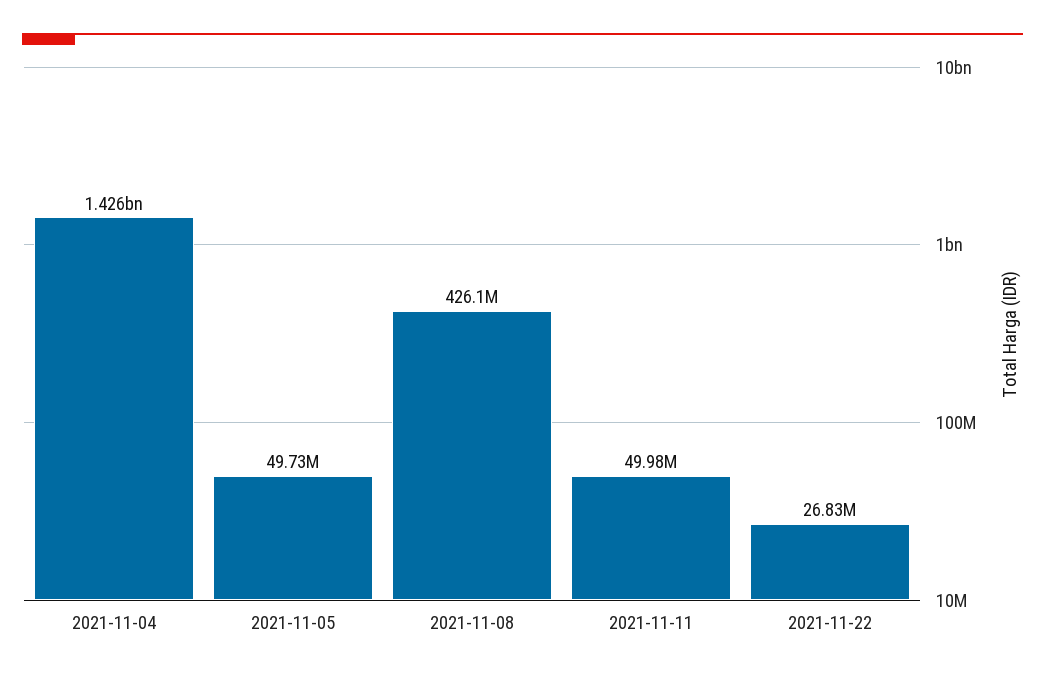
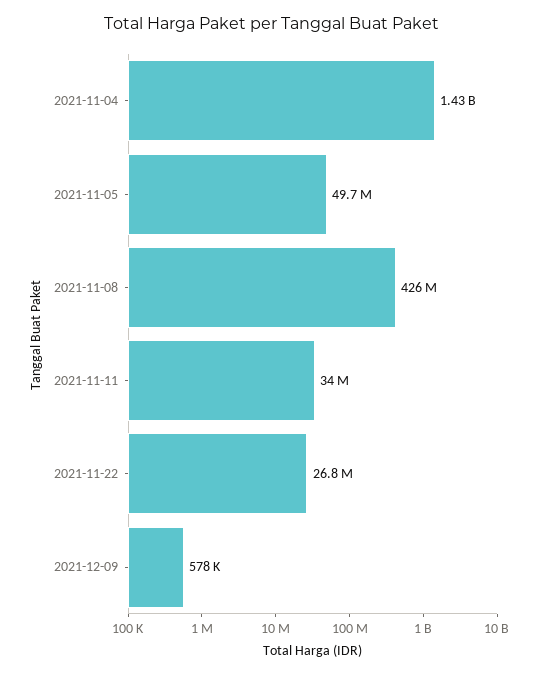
2021-11-11: 49980000 -> 34000000
2021-12-09: none -> 578000

